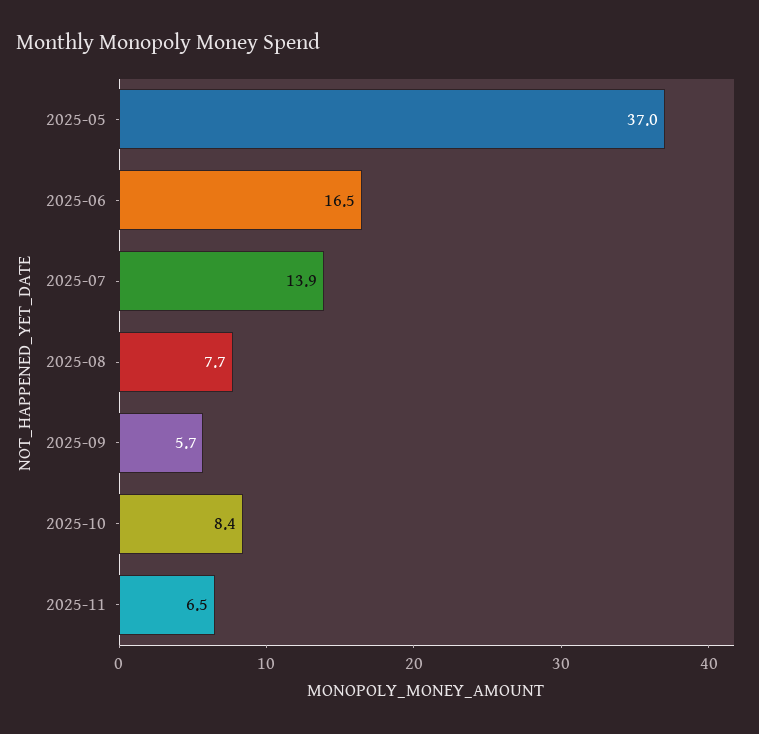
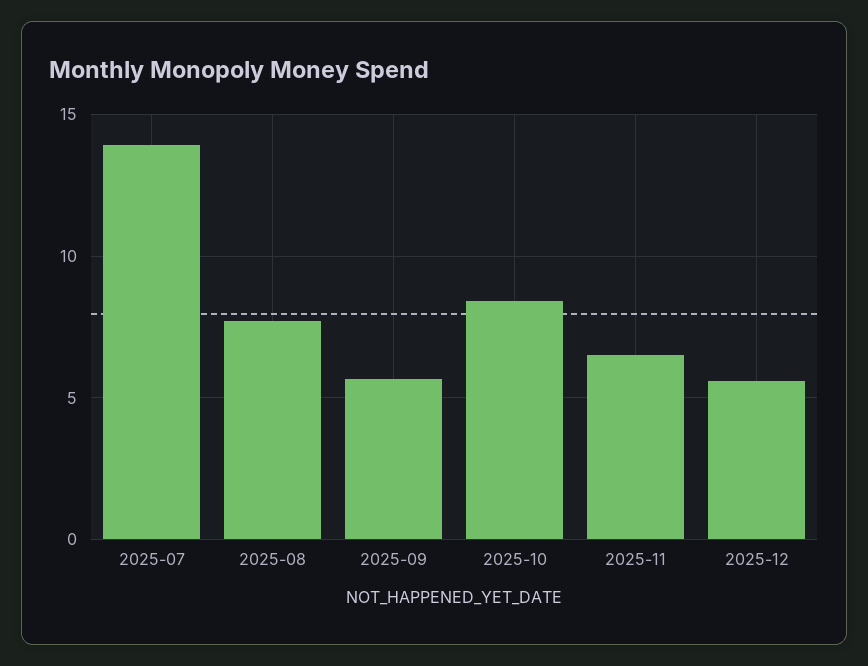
2025-05: 37 -> none
2025-06: 16.5 -> none
2025-12: none -> 5.5

